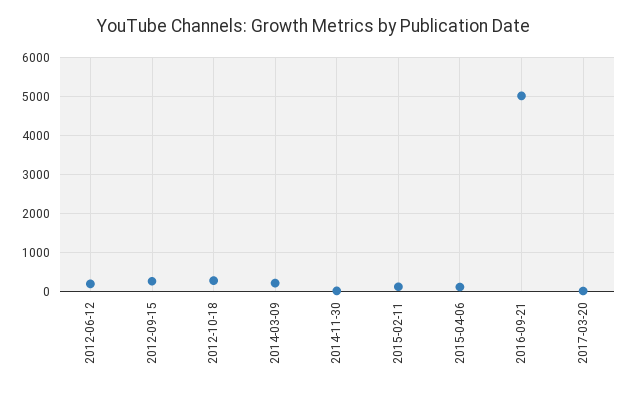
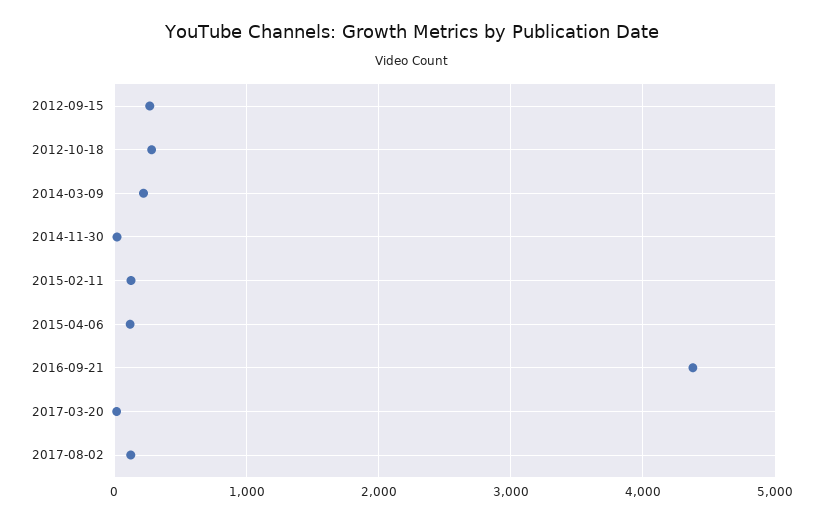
2012-06-12: 200 -> none
2016-09-21: 5000 -> 4400
2017-08-02: none -> 100

